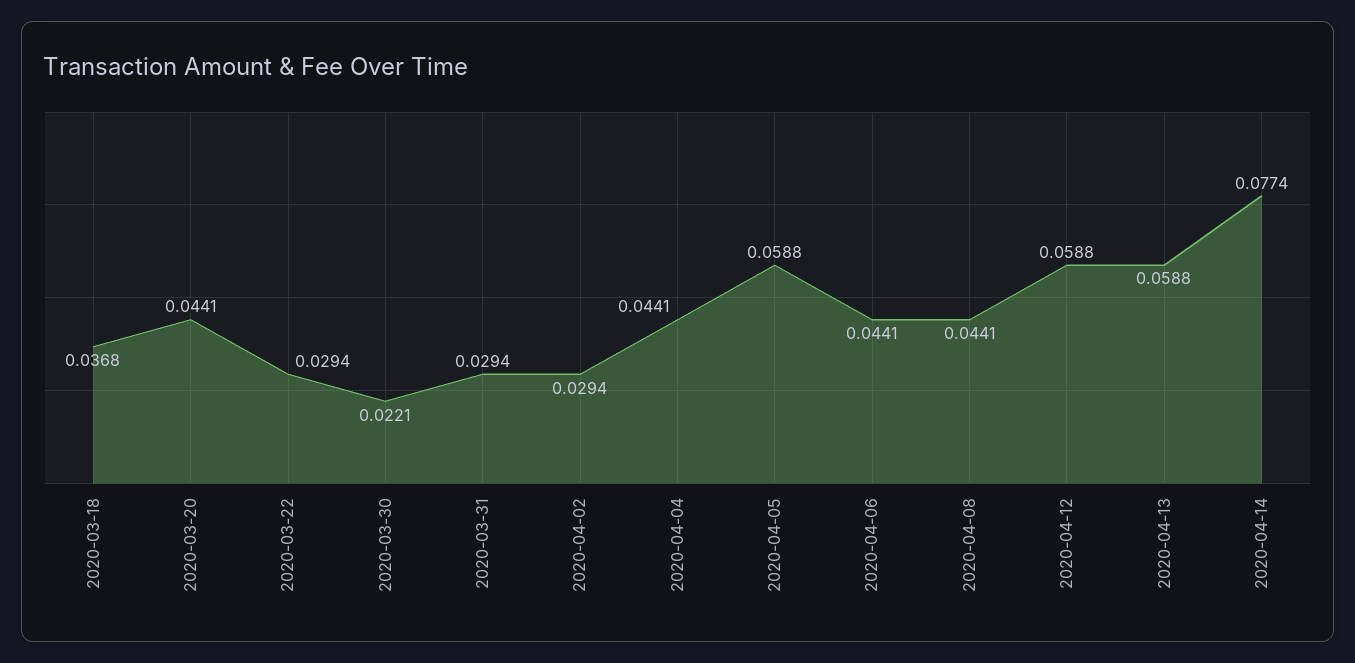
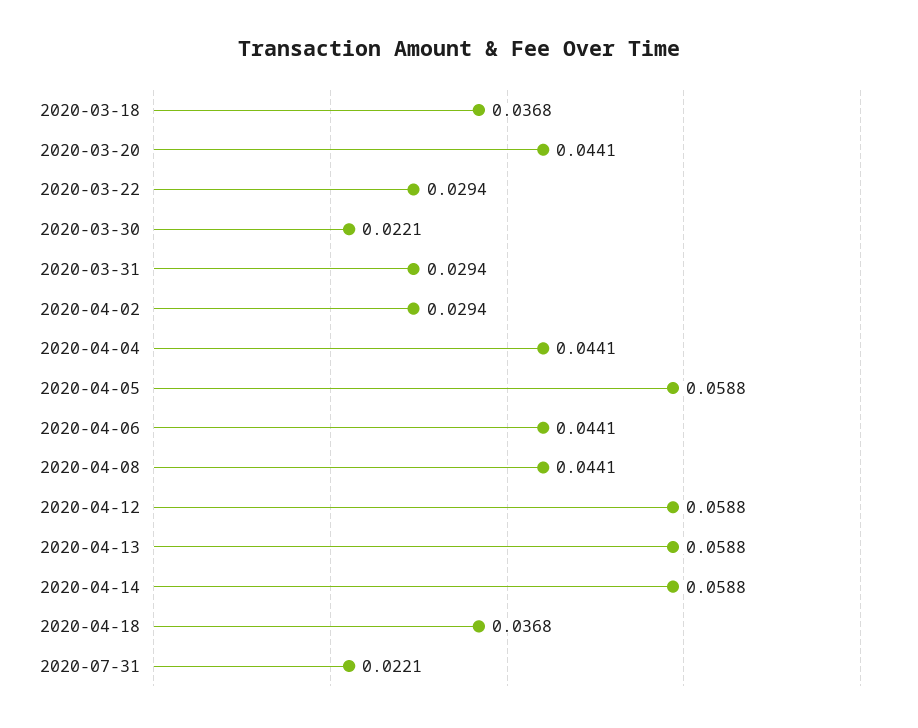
2020-04-14: 0.0774 -> 0.0588
2020-04-18: none -> 0.0368
2020-07-31: none -> 0.0221

